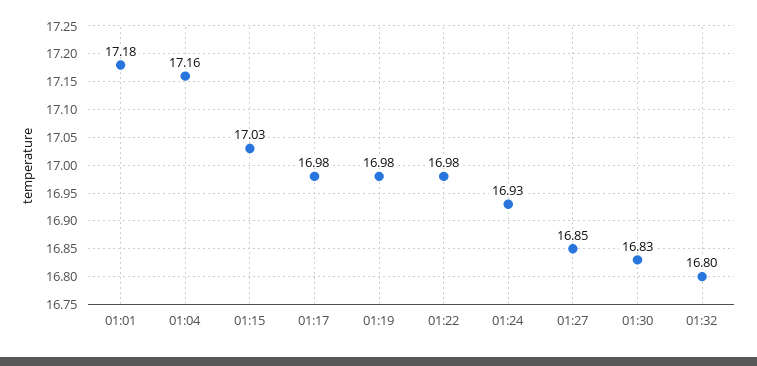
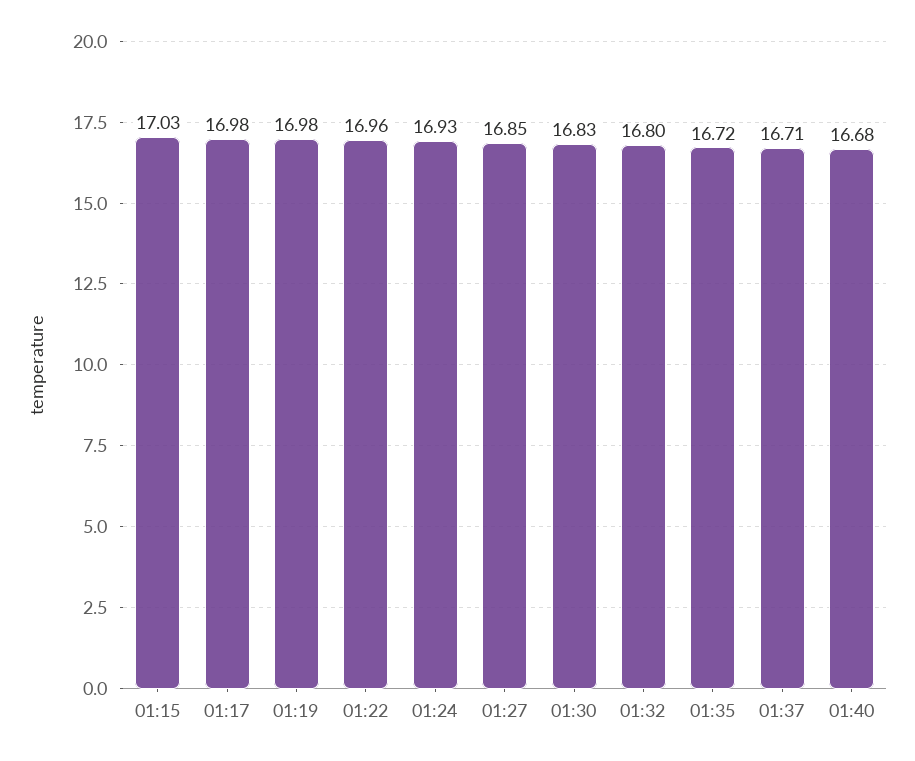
01:01: 17.18 -> none
01:04: 17.16 -> none
01:22: 16.98 -> 16.96
01:35: none -> 16.72
01:37: none -> 16.71
01:40: none -> 16.68

